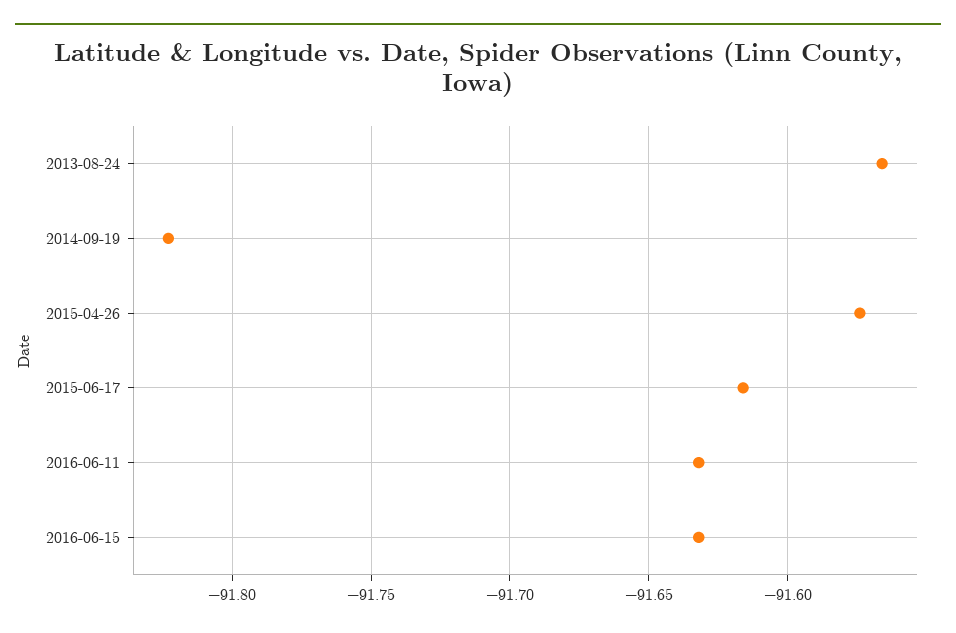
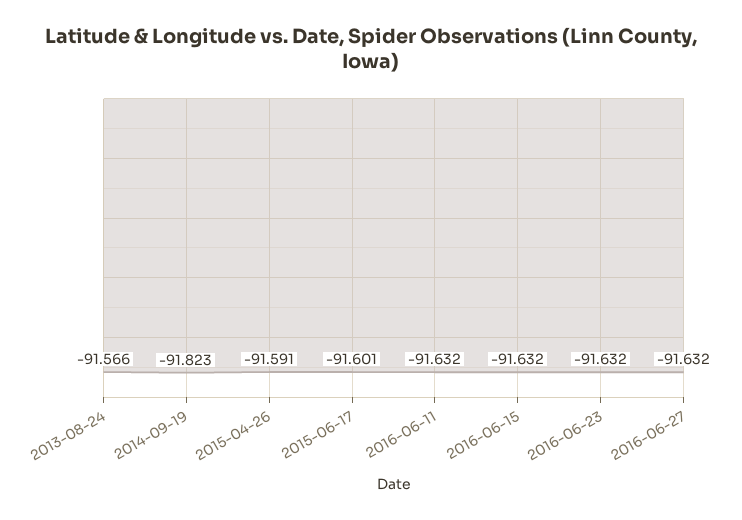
2015-04-26: -91.575 -> -91.591
2015-06-17: -91.615 -> -91.601
2016-06-23: none -> -91.632
2016-06-27: none -> -91.632

